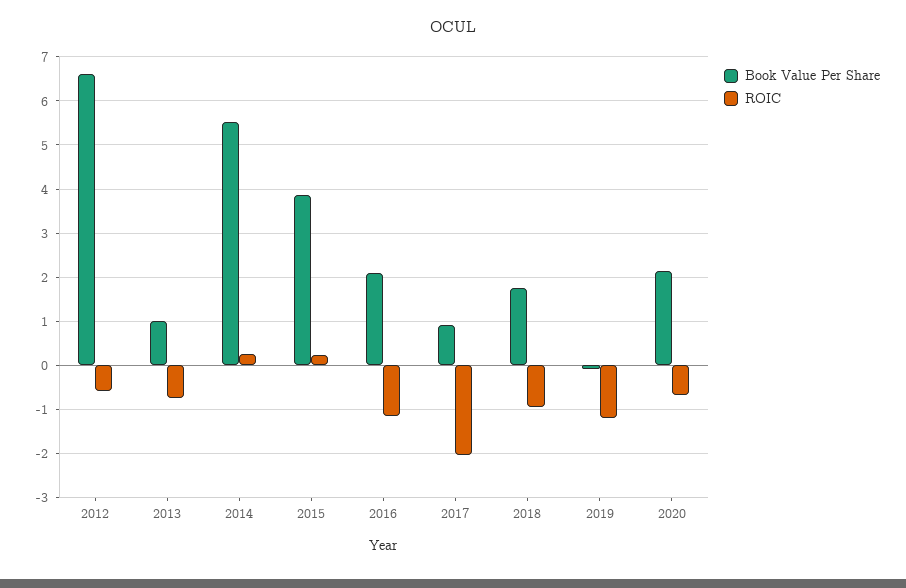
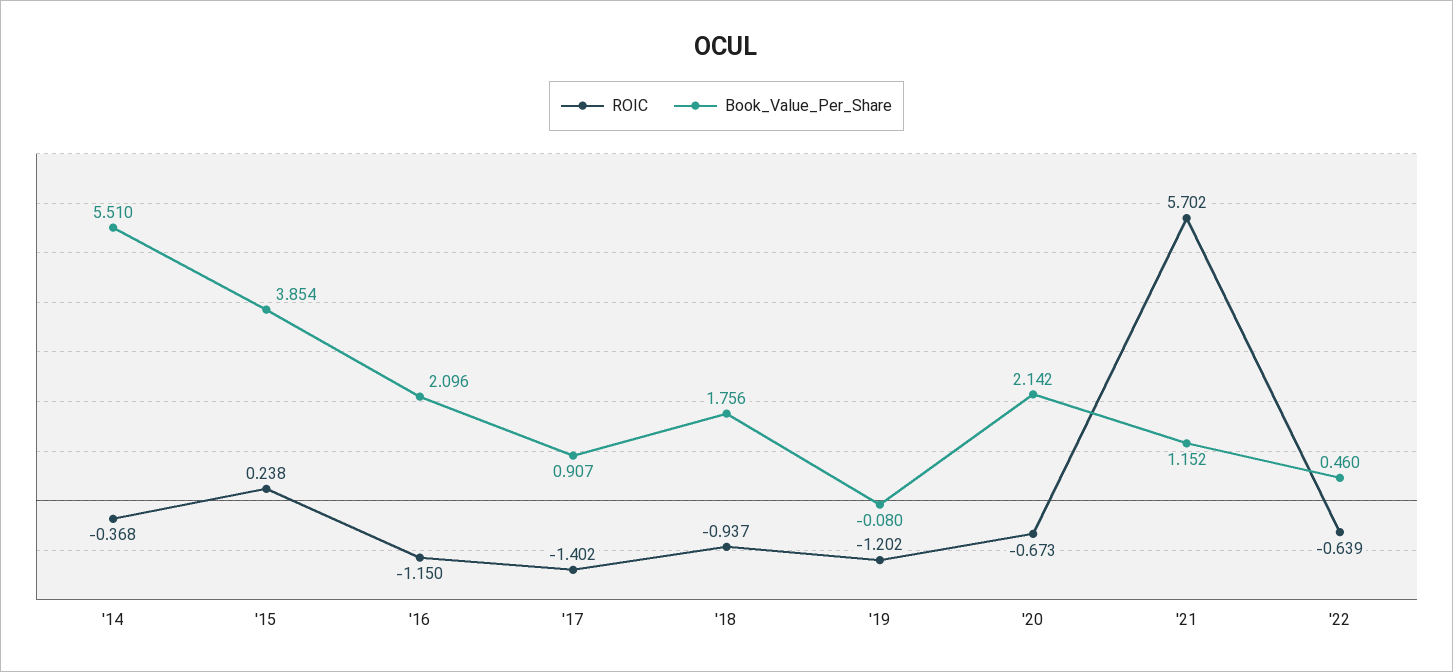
Book Value Per Share, 2012: 6.6 -> none
ROIC, 2012: -0.6 -> none
Book Value Per Share, 2013: 1 -> none
ROIC, 2013: -0.8 -> none
ROIC, 2014: 0.2 -> -0.368
ROIC, 2017: -2 -> -1.402
ROIC, '21: none -> 5.702
Book Value Per Share, '21: none -> 1.152
ROIC, '22: none -> -0.639
Book Value Per Share, '22: none -> 0.46

